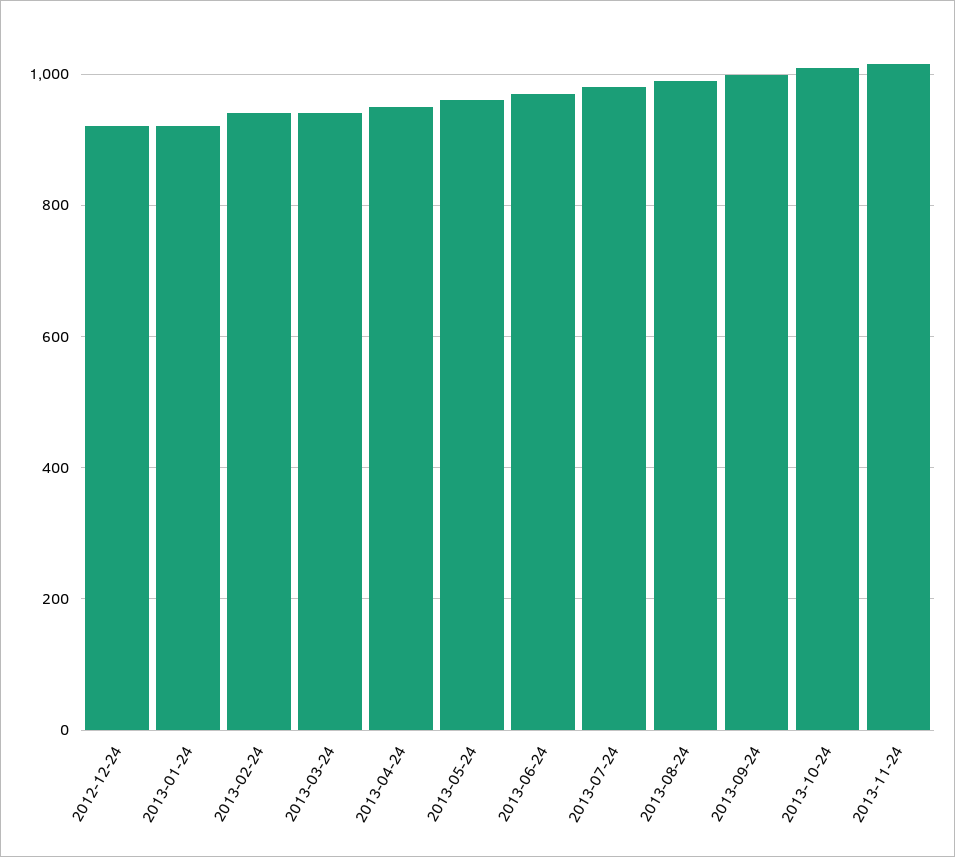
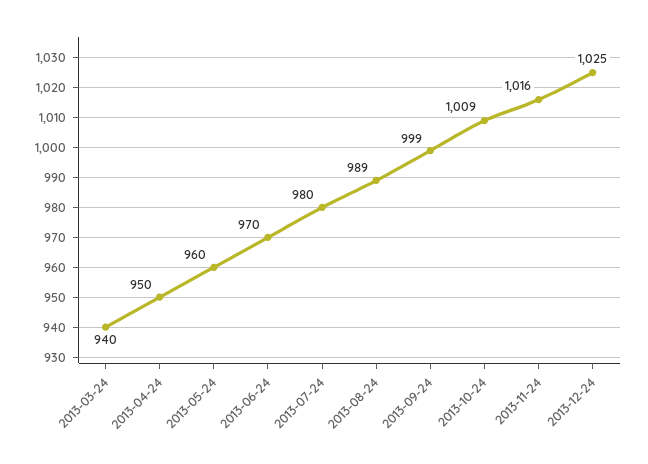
2012-12-24: 920 -> none
2013-01-24: 920 -> none
2013-02-24: 940 -> none
2013-12-24: none -> 1025

